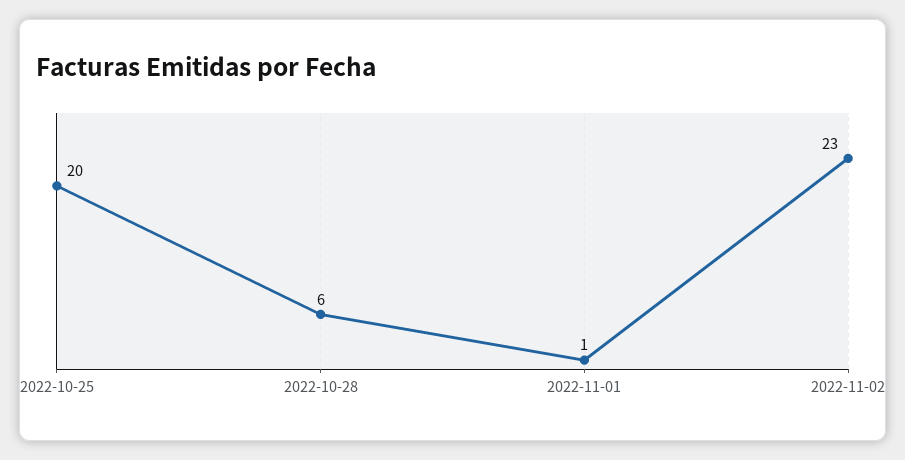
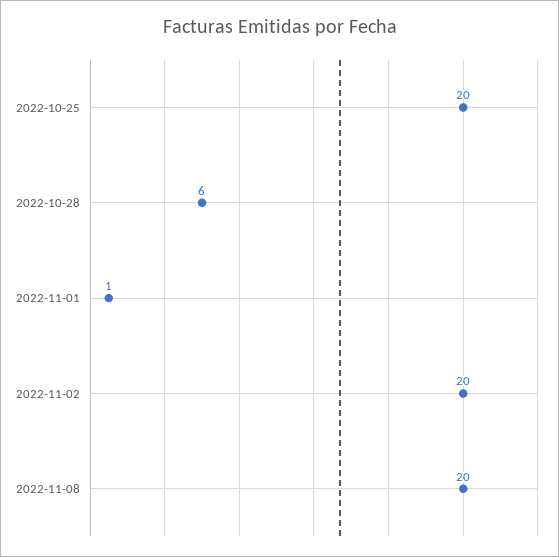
2022-11-02: 23 -> 20
2022-11-08: none -> 20

